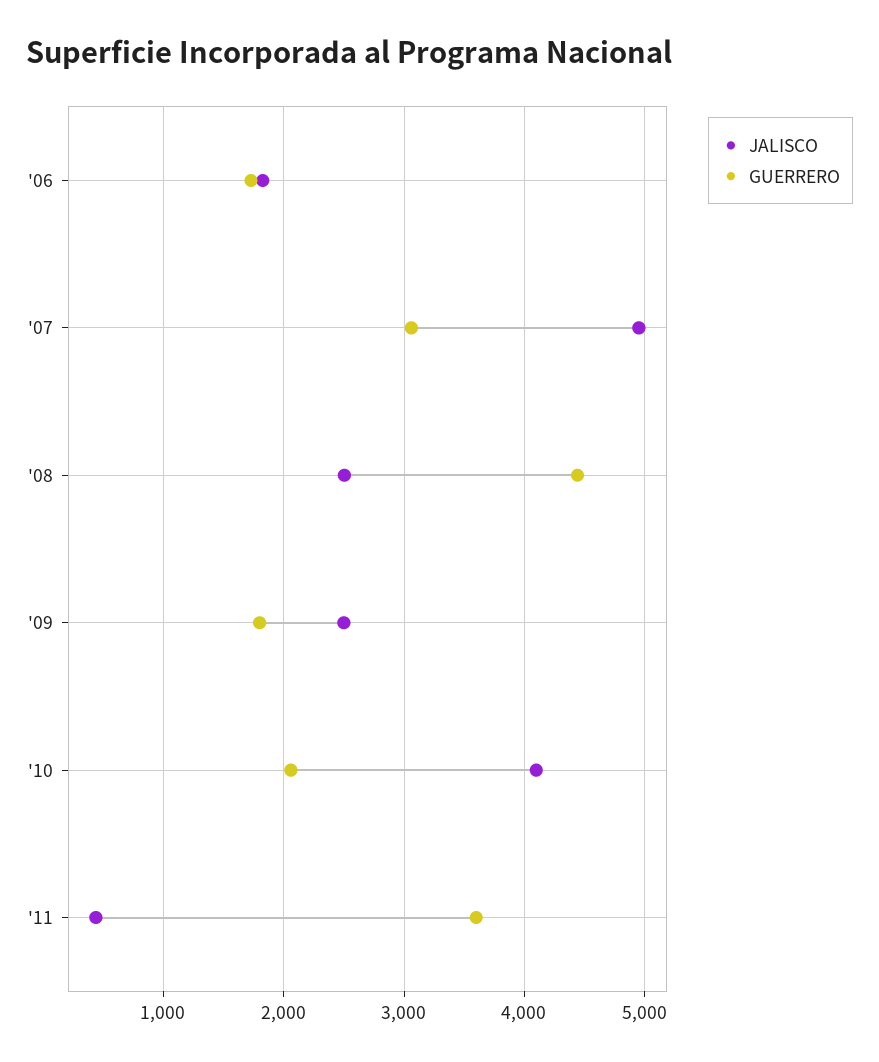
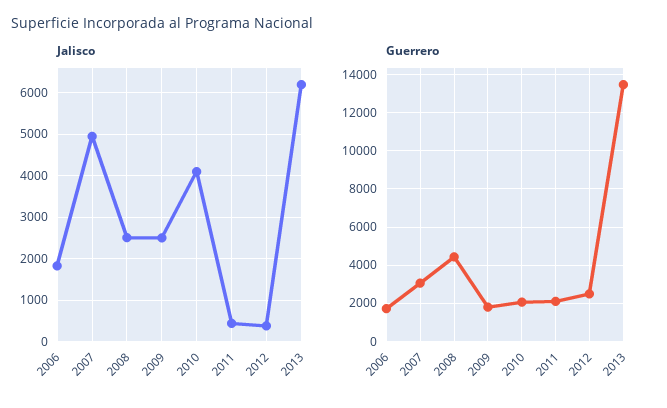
GUERRERO, '11: 3600 -> 2000
JALISCO, 2012: none -> 400
JALISCO, 2013: none -> 6200
GUERRERO, 2012: none -> 2500
GUERRERO, 2013: none -> 13500

